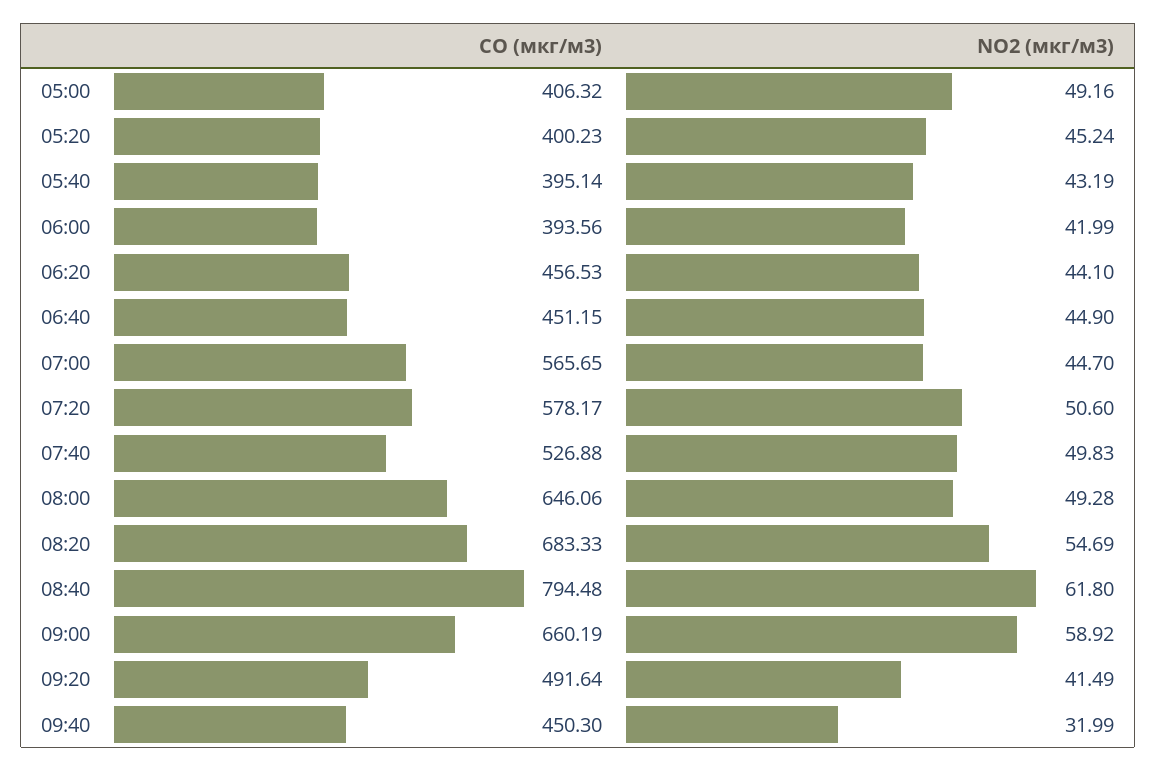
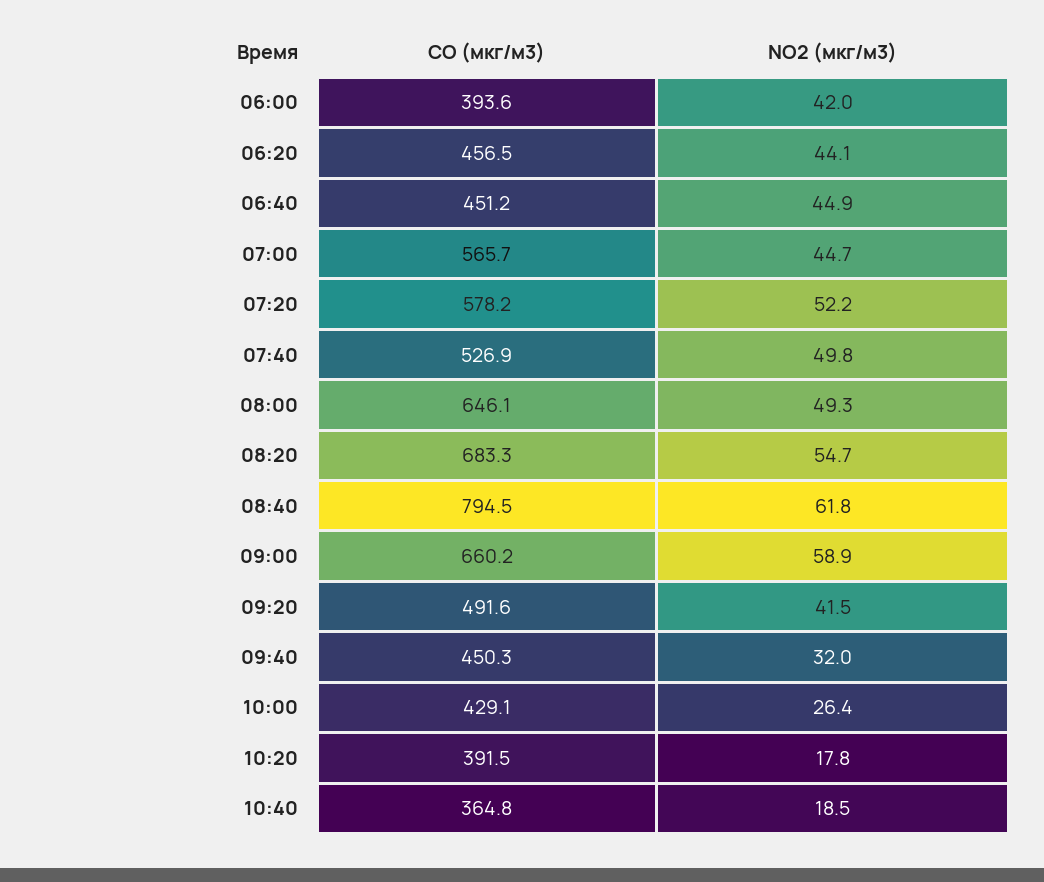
CO (мкг/м3), 05:00: 406.32 -> none
NO2 (мкг/м3), 05:00: 49.16 -> none
CO (мкг/м3), 05:20: 400.23 -> none
NO2 (мкг/м3), 05:20: 45.24 -> none
CO (мкг/м3), 05:40: 395.14 -> none
NO2 (мкг/м3), 05:40: 43.19 -> none
NO2 (мкг/м3), 07:20: 50.6 -> 52.2
CO (мкг/м3), 10:00: none -> 429.1
NO2 (мкг/м3), 10:00: none -> 26.4
CO (мкг/м3), 10:20: none -> 391.5
NO2 (мкг/м3), 10:20: none -> 17.8
CO (мкг/м3), 10:40: none -> 364.8
NO2 (мкг/м3), 10:40: none -> 18.5

